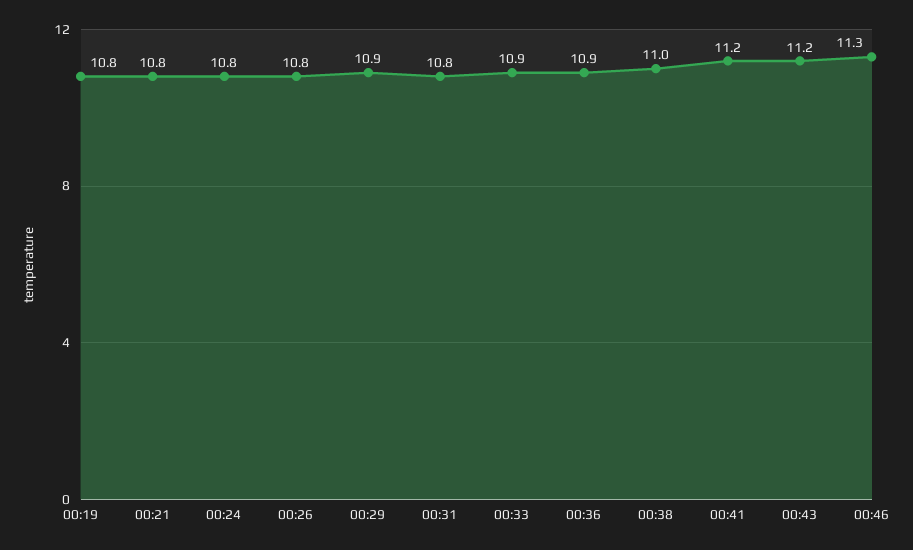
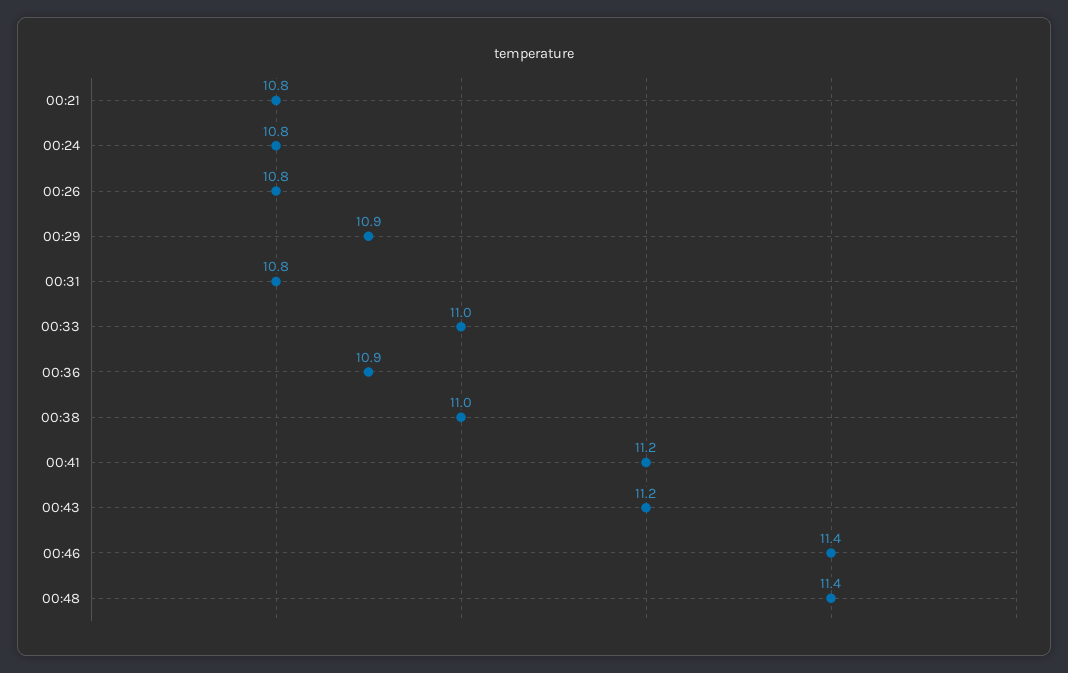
00:19: 10.8 -> none
00:33: 10.9 -> 11
00:46: 11.3 -> 11.4
00:48: none -> 11.4

